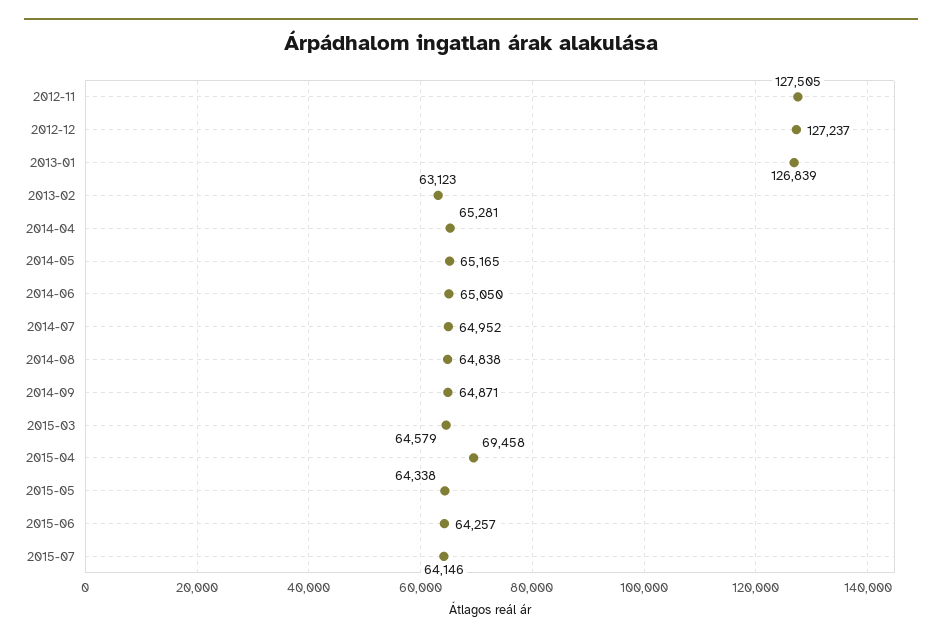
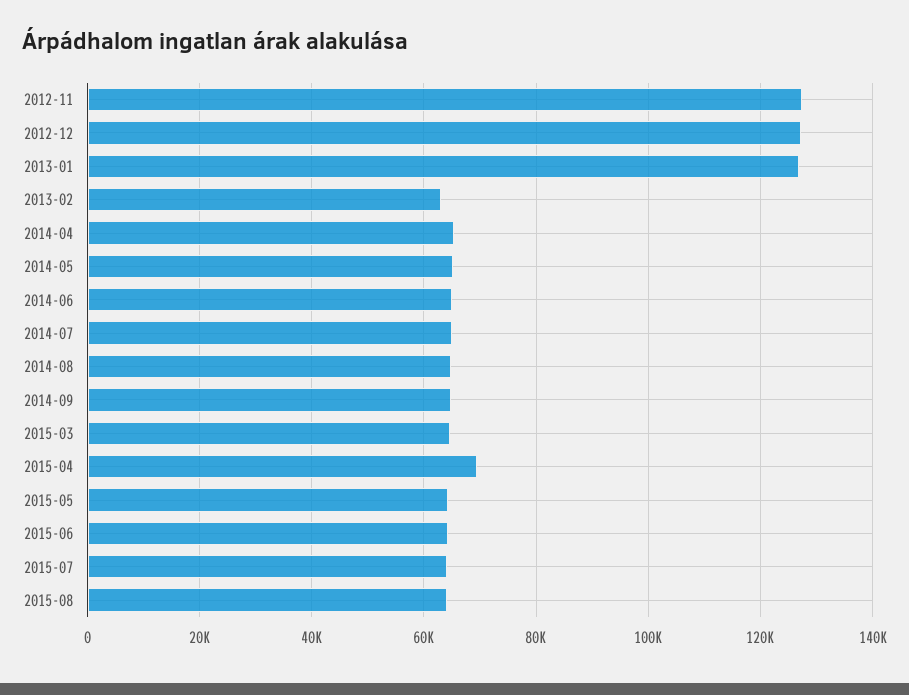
2015-08: none -> 64000

